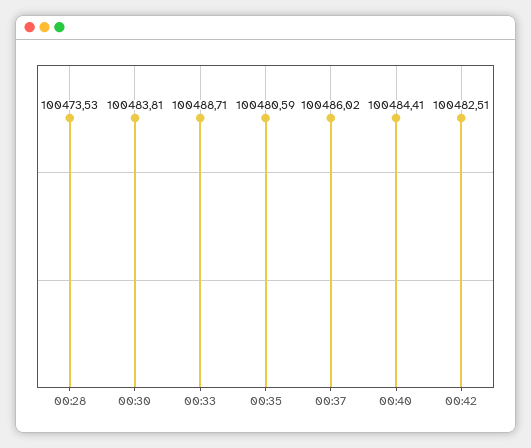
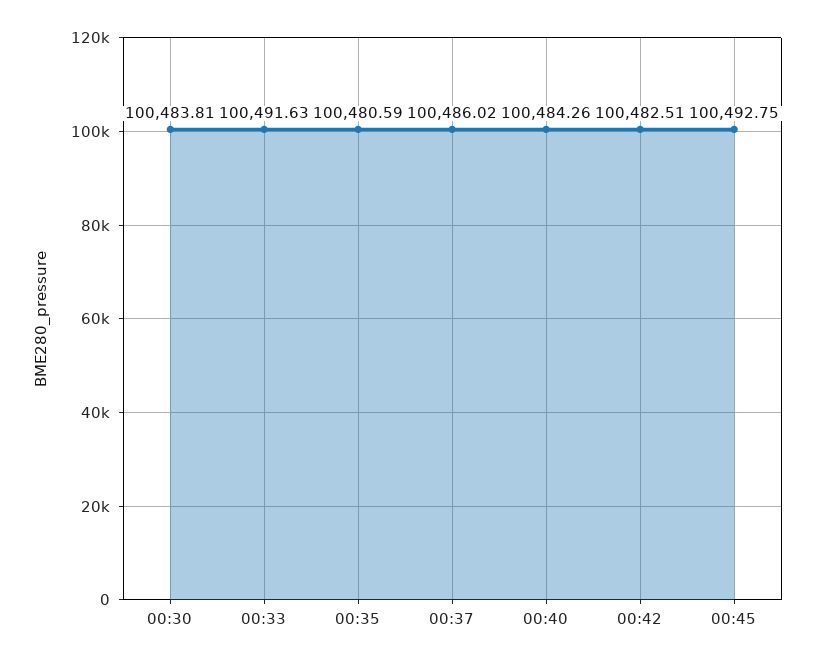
00:28: 100473.53 -> none
00:33: 100488.71 -> 100491.63
00:40: 100484.41 -> 100484.26
00:45: none -> 100492.75

